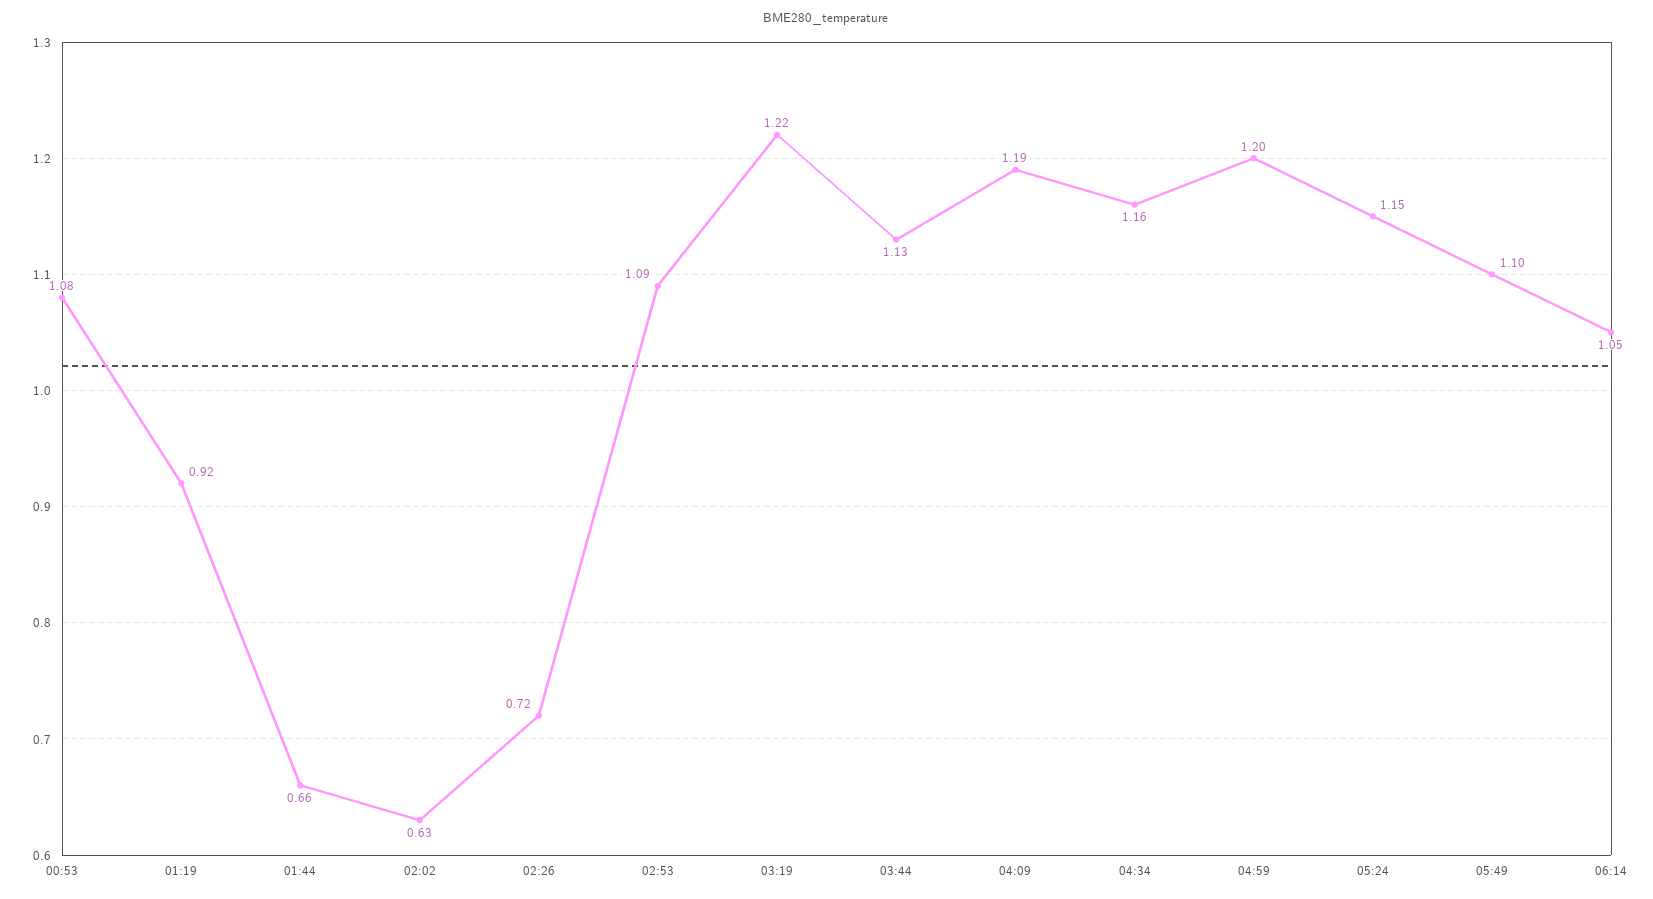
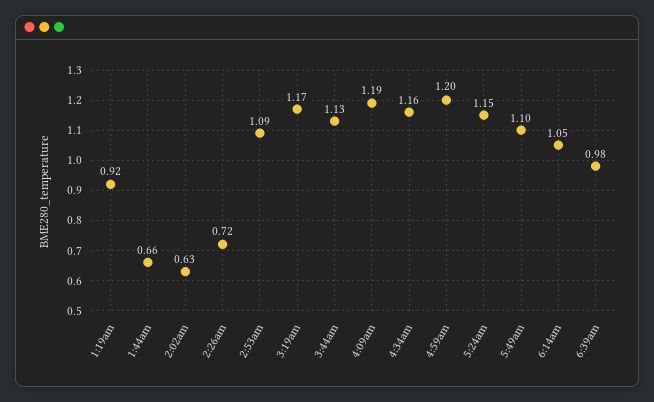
00:53: 1.08 -> none
03:19: 1.22 -> 1.17
6:39am: none -> 0.98

